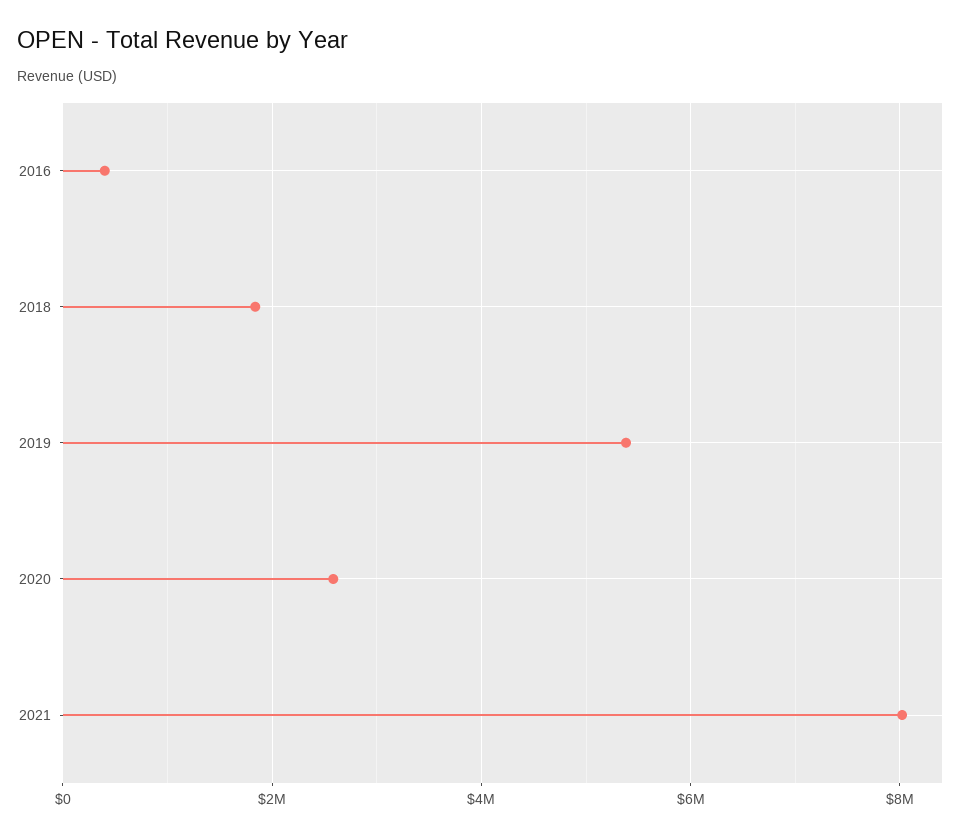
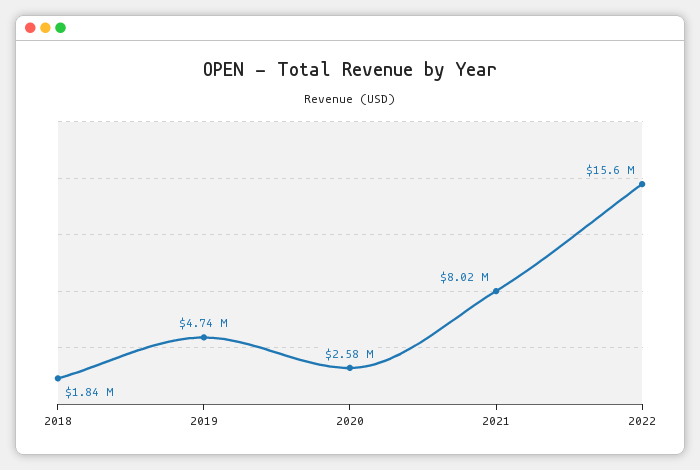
2016: 400000 -> none
2019: 5400000 -> 4740000
2022: none -> 15600000

